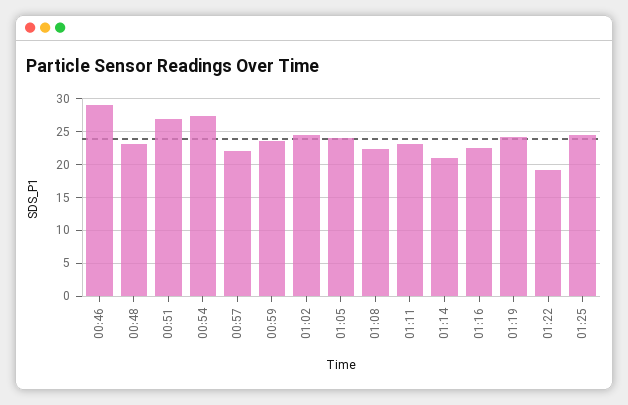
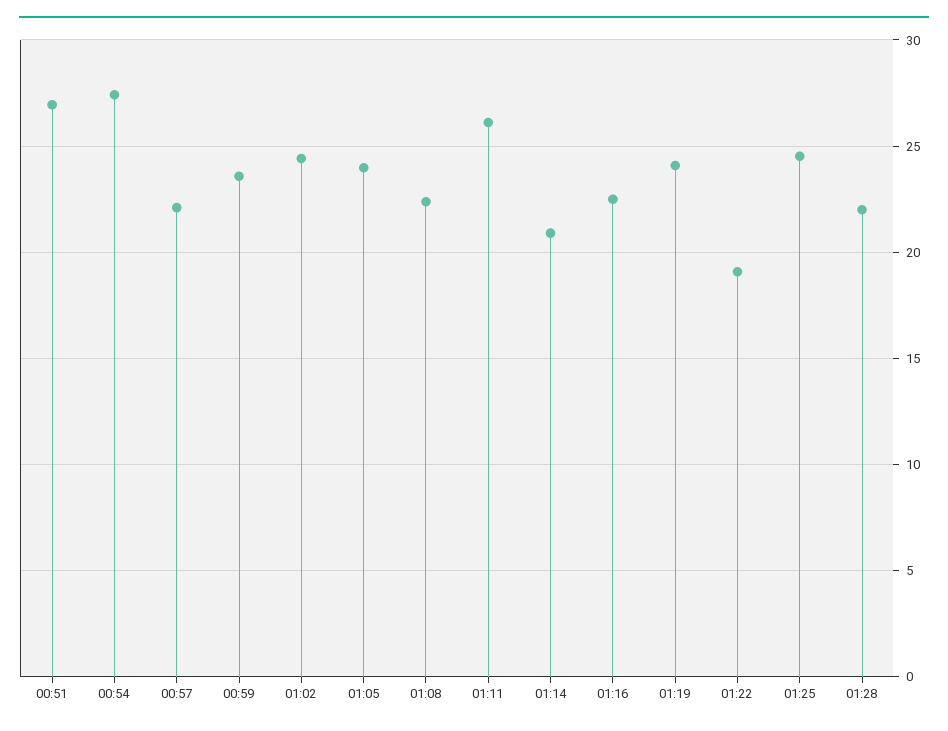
00:46: 29 -> none
00:48: 23 -> none
01:11: 23 -> 26
01:28: none -> 22

